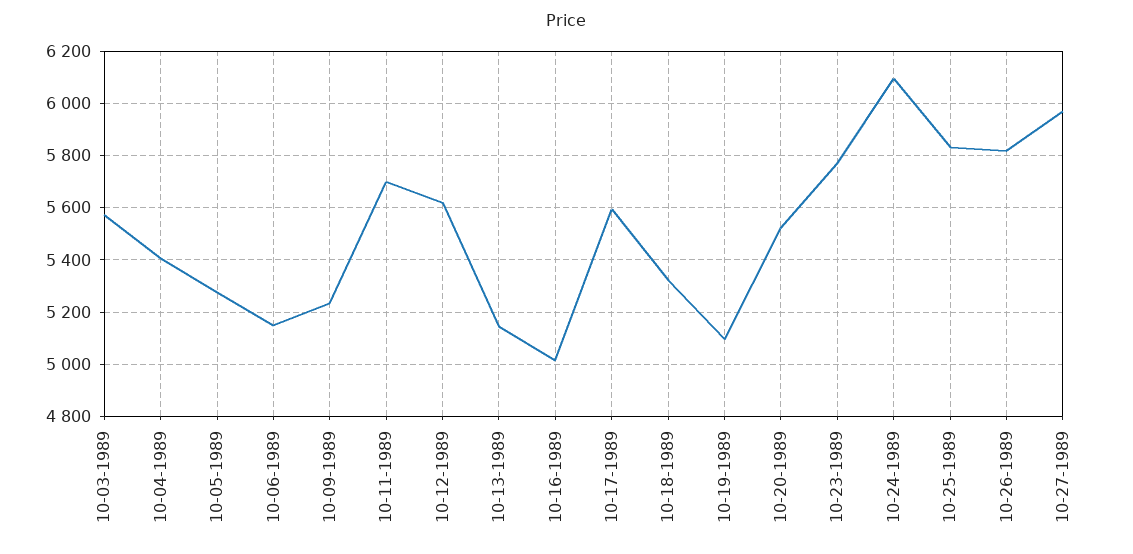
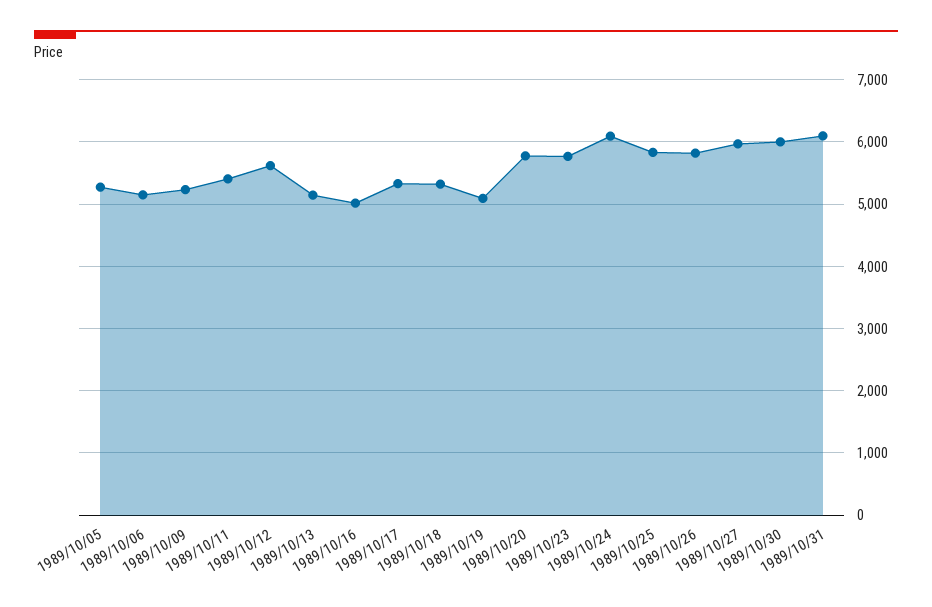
10-03-1989: 5575 -> none
10-04-1989: 5400 -> none
10-11-1989: 5700 -> 5400
10-17-1989: 5600 -> 5300
10-20-1989: 5525 -> 5800
1989/10/30: none -> 6000
1989/10/31: none -> 6100

